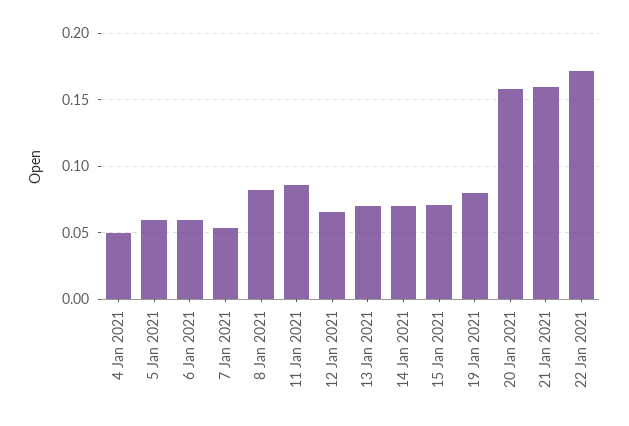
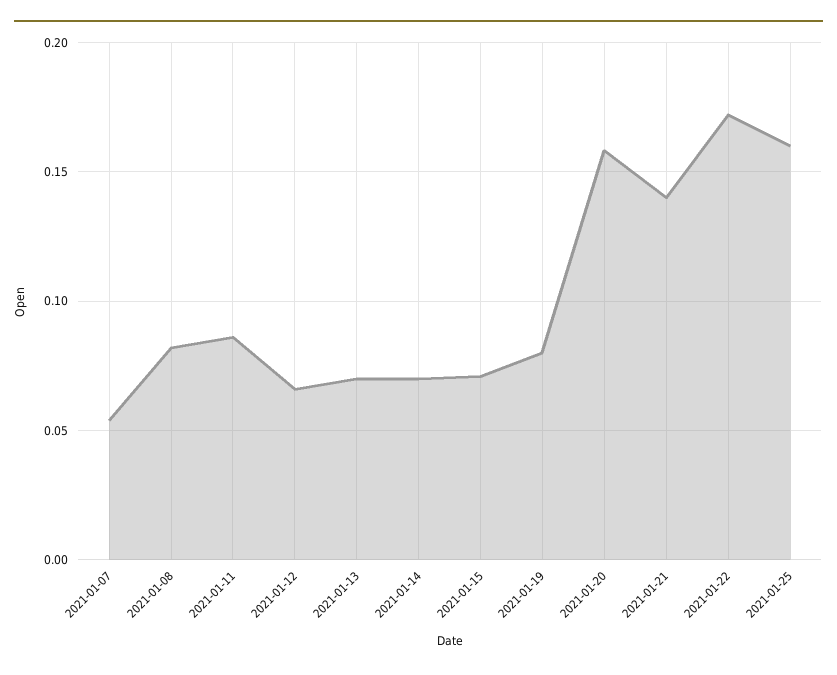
4 Jan 2021: 0.05 -> none
5 Jan 2021: 0.06 -> none
6 Jan 2021: 0.06 -> none
21 Jan 2021: 0.16 -> 0.14
2021-01-25: none -> 0.16

